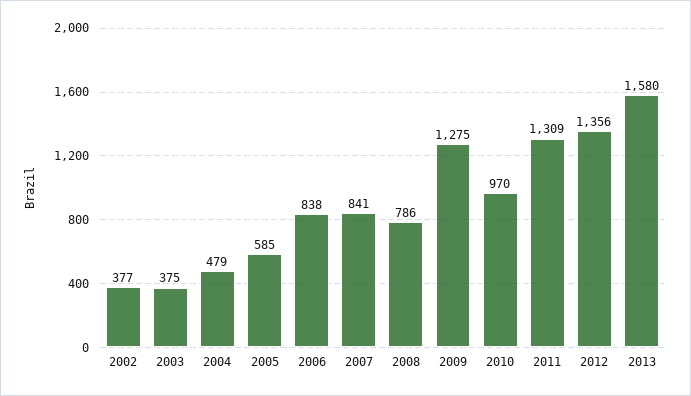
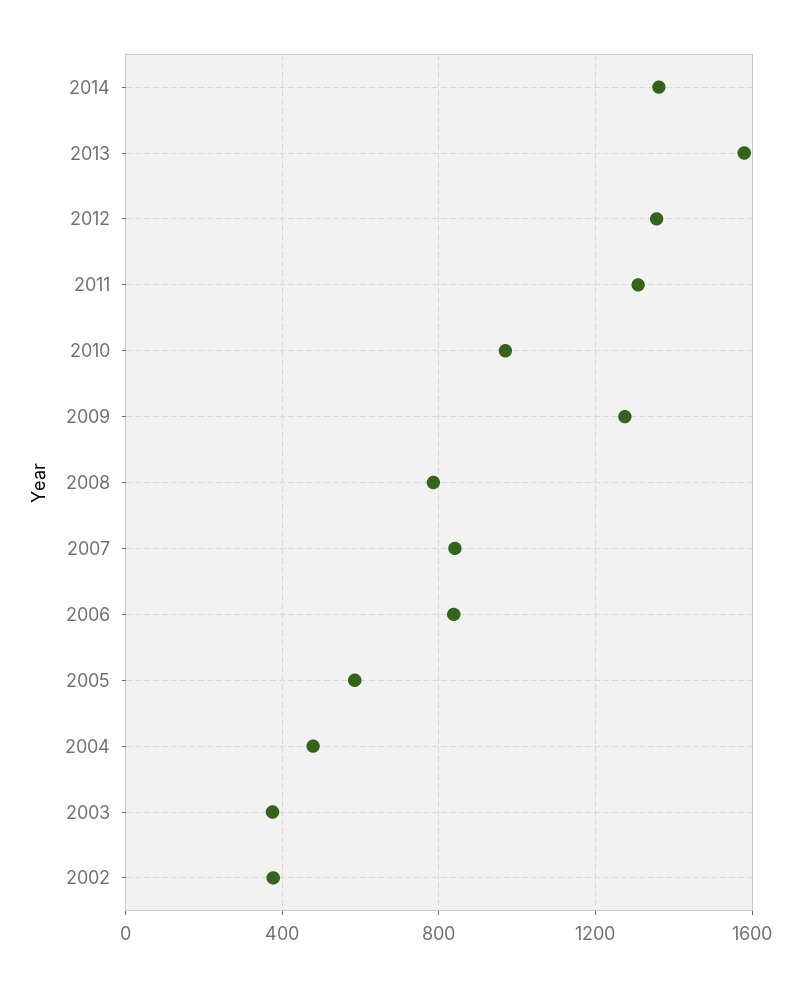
2014: none -> 1350

